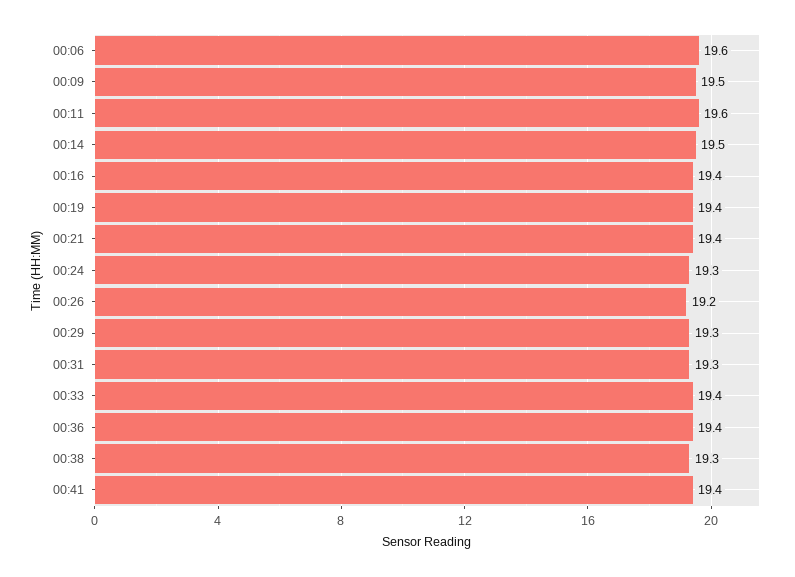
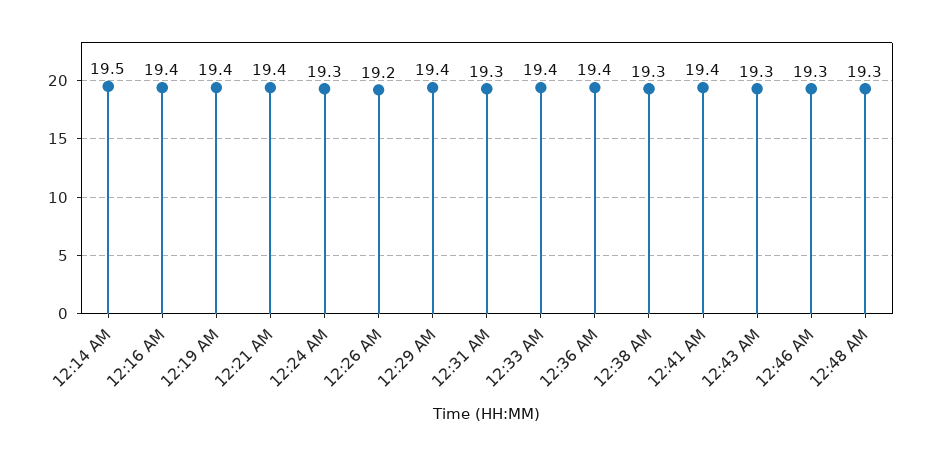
00:06: 19.6 -> none
00:09: 19.5 -> none
00:11: 19.6 -> none
00:29: 19.3 -> 19.4
12:43 AM: none -> 19.3
12:46 AM: none -> 19.3
12:48 AM: none -> 19.3

